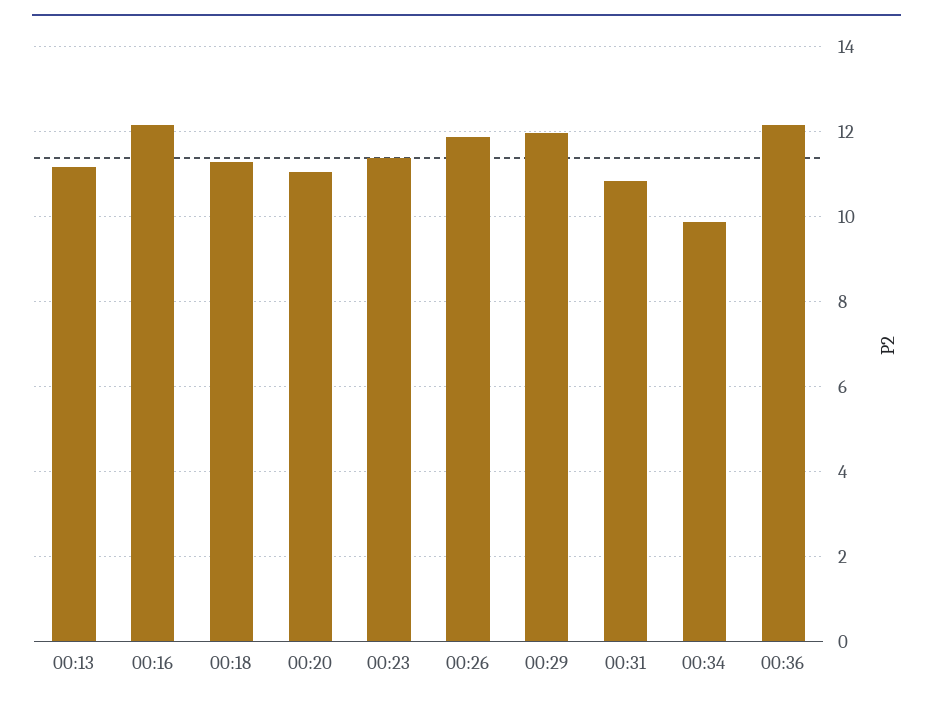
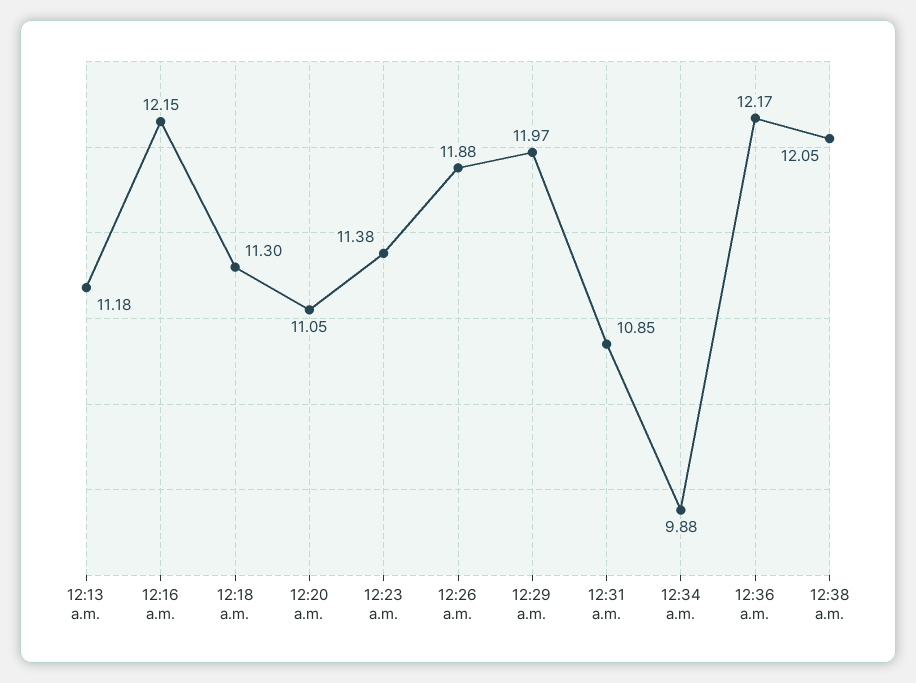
12:38 a.m.: none -> 12.05

